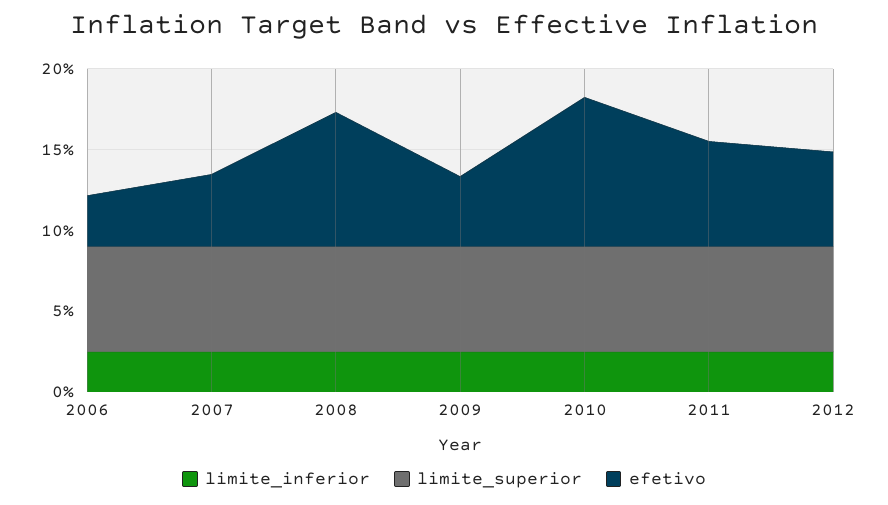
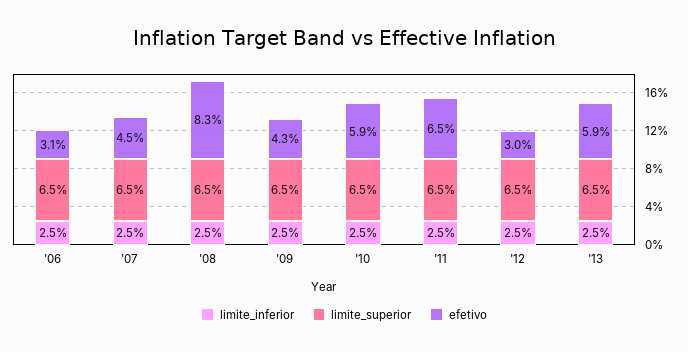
efetivo, 2010: 9 -> 5.9
efetivo, 2012: 6 -> 3
limite_inferior, '13: none -> 2.5
limite_superior, '13: none -> 6.5
efetivo, '13: none -> 5.9

